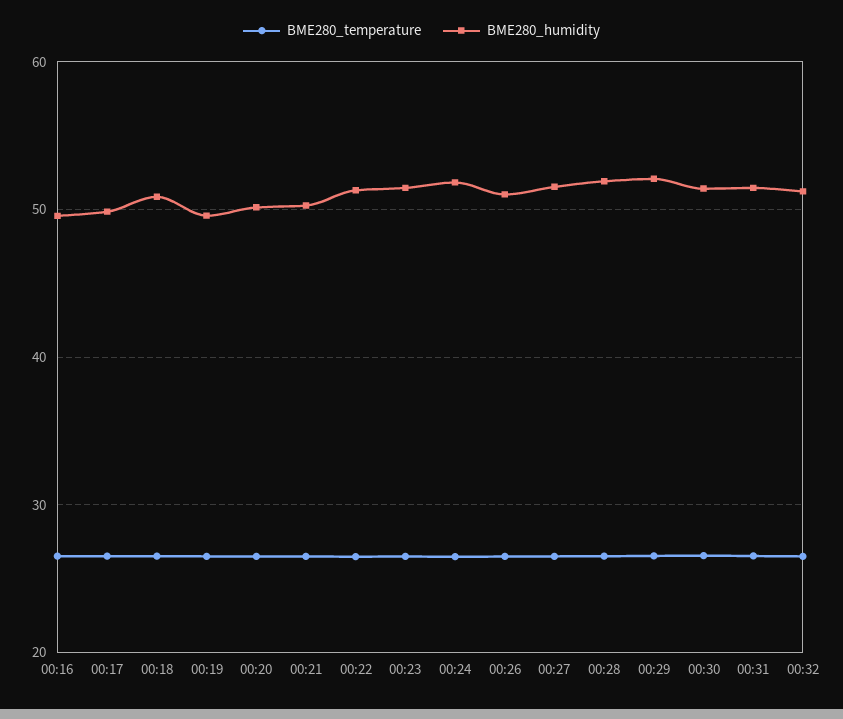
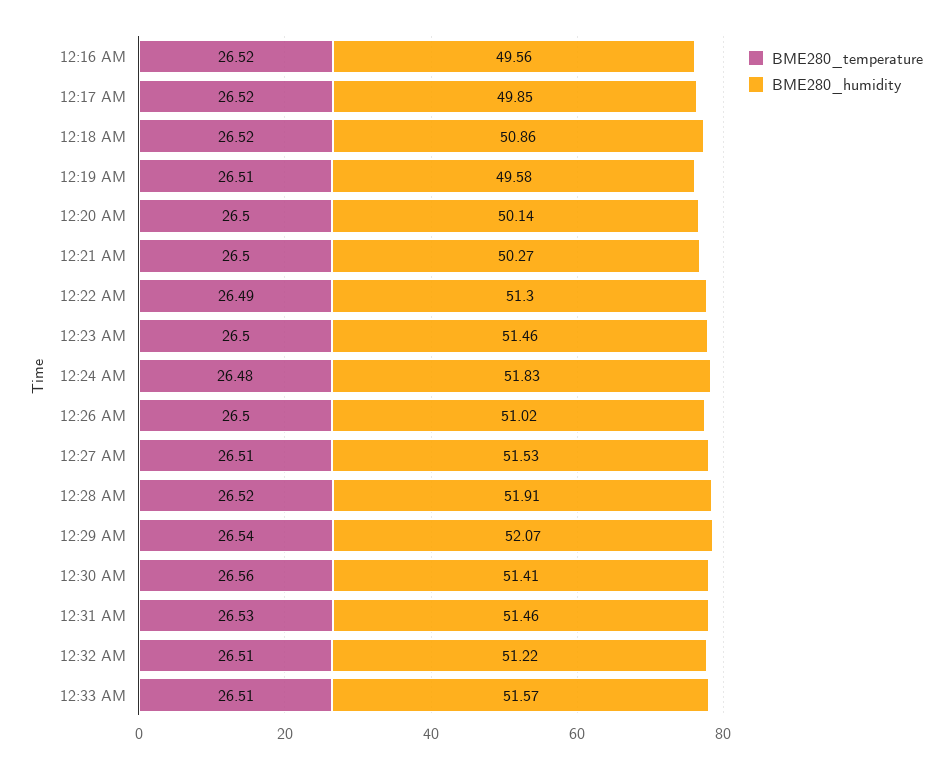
BME280_temperature, 12:33 AM: none -> 26.51
BME280_humidity, 12:33 AM: none -> 51.57

